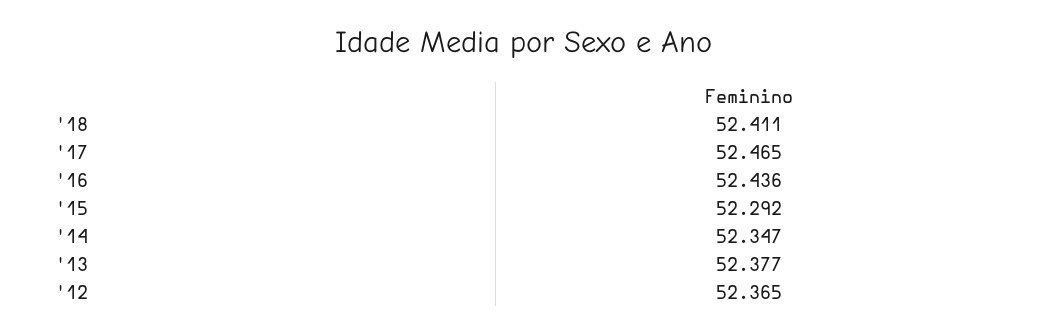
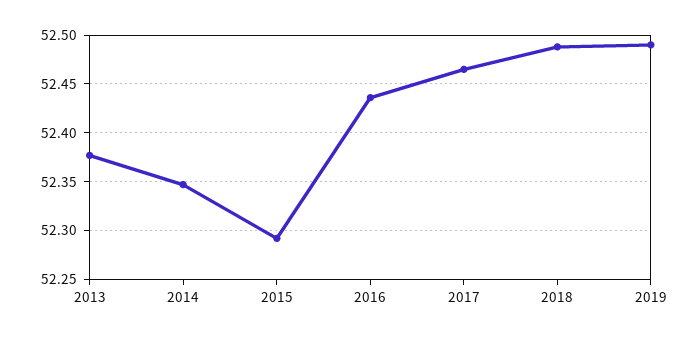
'18: 52.411 -> 52.49
'12: 52.365 -> none
2019: none -> 52.49

